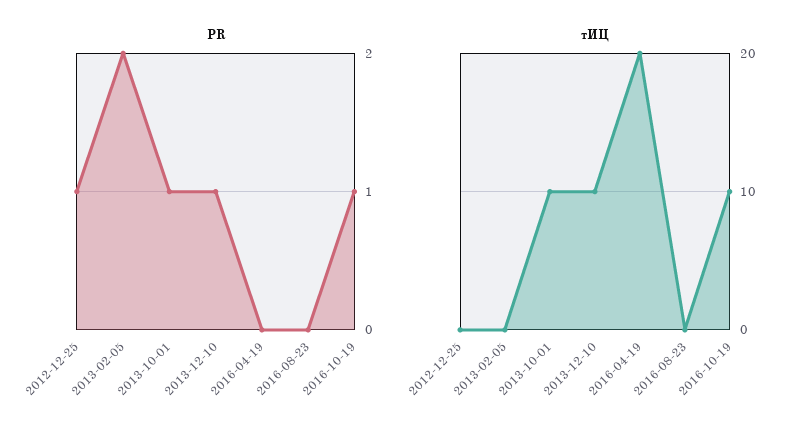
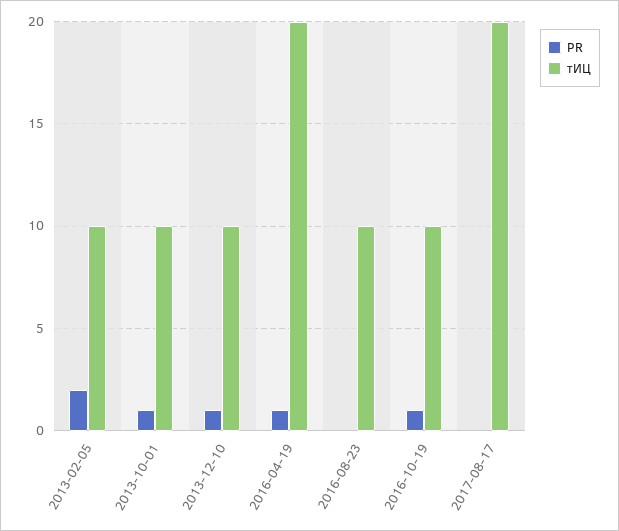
PR, 2012-12-25: 1 -> none
PR, 2016-04-19: 0 -> 1
тИЦ, 2012-12-25: 0 -> none
тИЦ, 2013-02-05: 0 -> 10
тИЦ, 2016-08-23: 0 -> 10
PR, 2017-08-17: none -> 0
тИЦ, 2017-08-17: none -> 20

